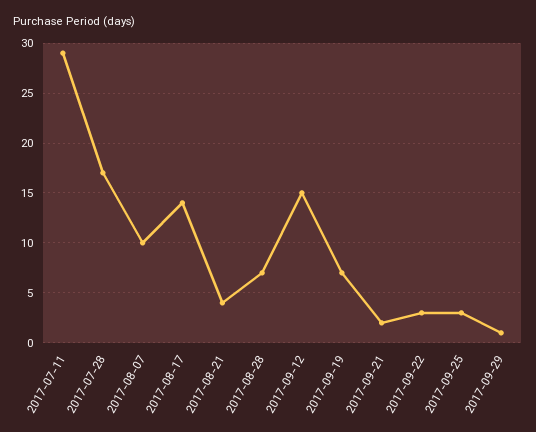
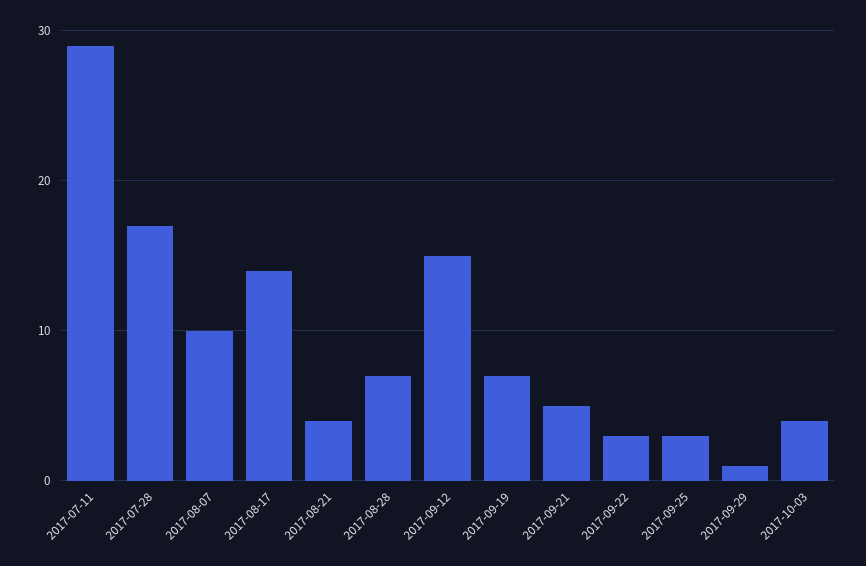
2017-09-21: 2 -> 5
2017-10-03: none -> 4

